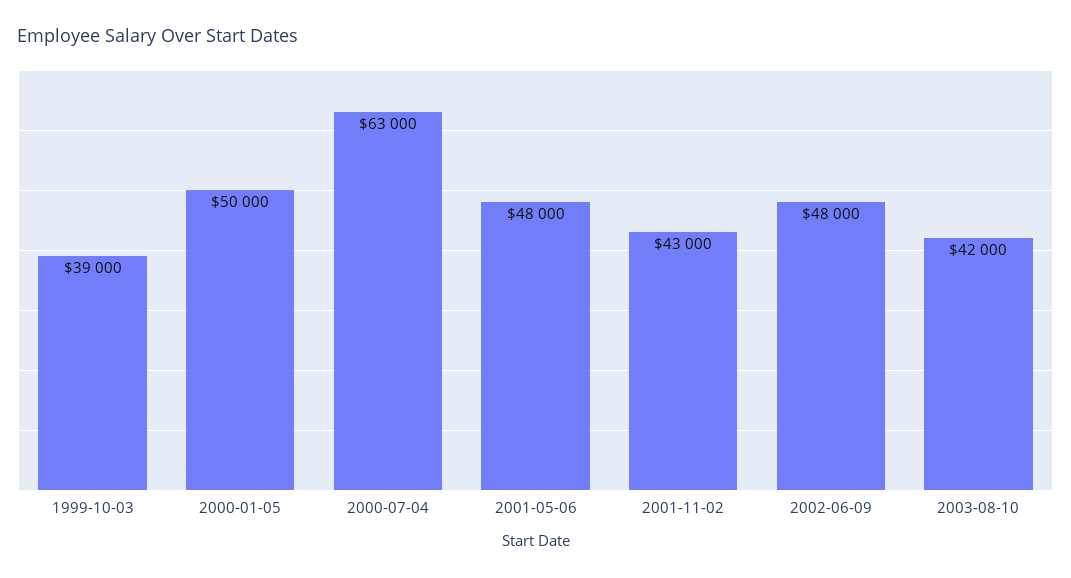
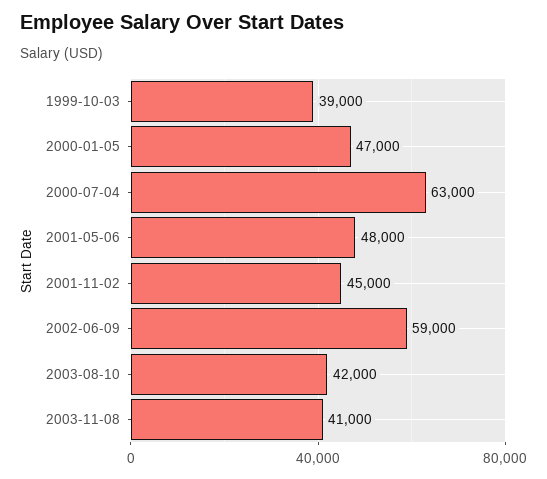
2000-01-05: 50000 -> 47000
2001-11-02: 43000 -> 45000
2002-06-09: 48000 -> 59000
2003-11-08: none -> 41000

